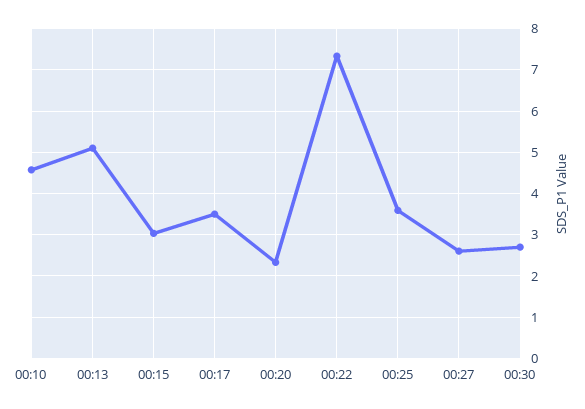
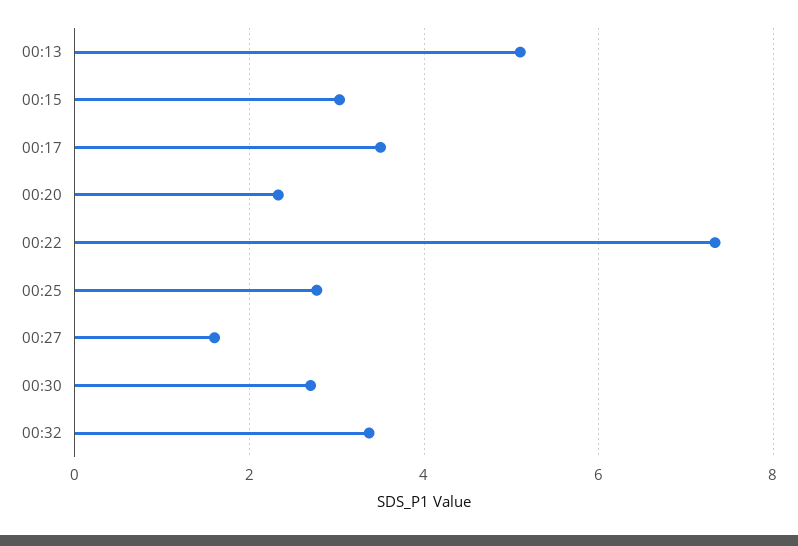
00:10: 4.6 -> none
00:25: 3.6 -> 2.8
00:27: 2.6 -> 1.6
00:32: none -> 3.4

